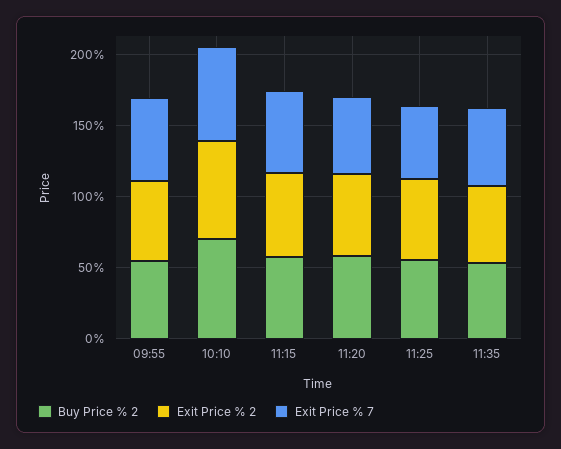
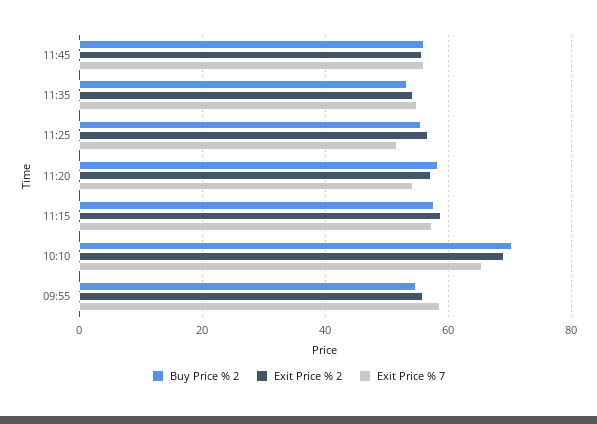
Buy Price % 2, 11:45: none -> 56
Exit Price % 2, 11:45: none -> 56
Exit Price % 7, 11:45: none -> 56

